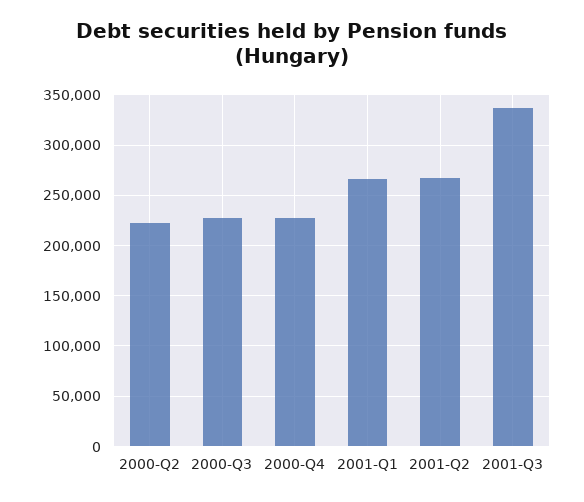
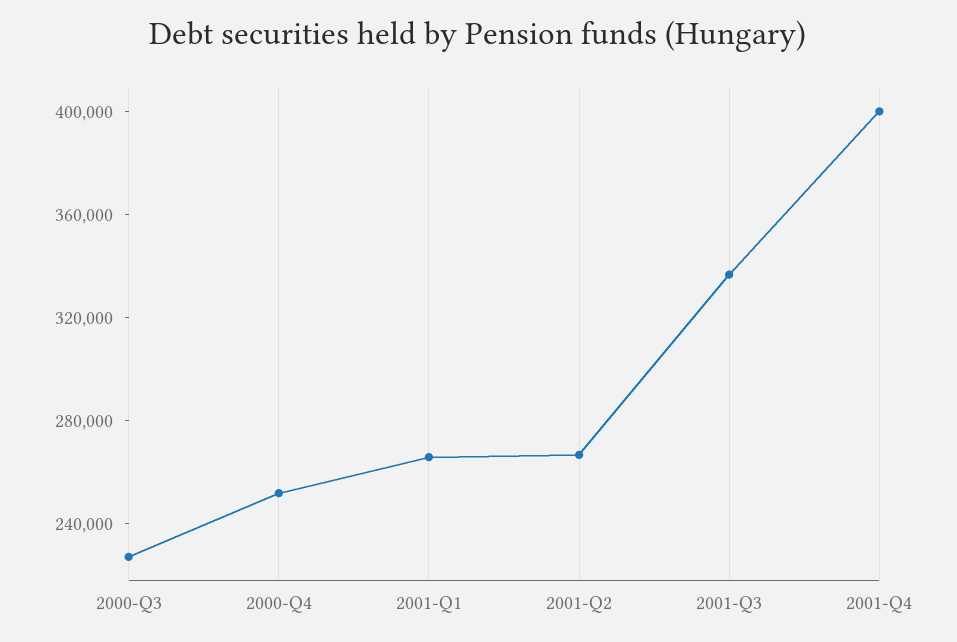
2000-Q2: 220000 -> none
2000-Q4: 230000 -> 250000
2001-Q4: none -> 400000

